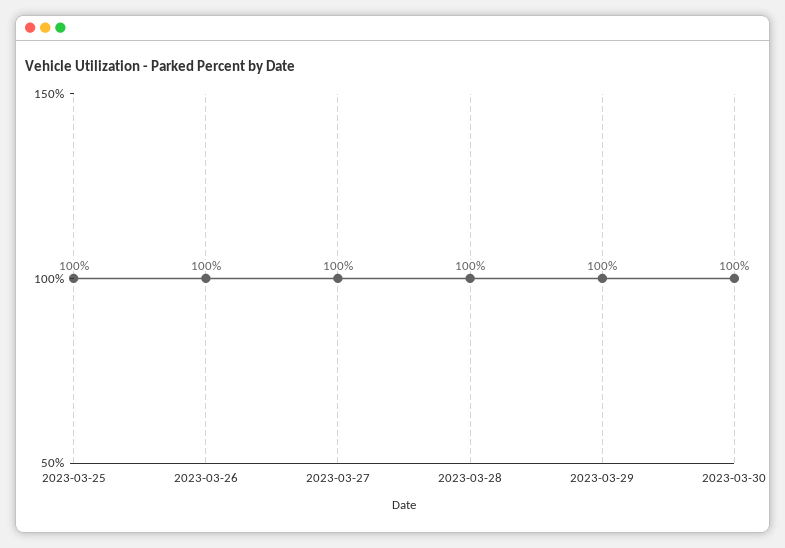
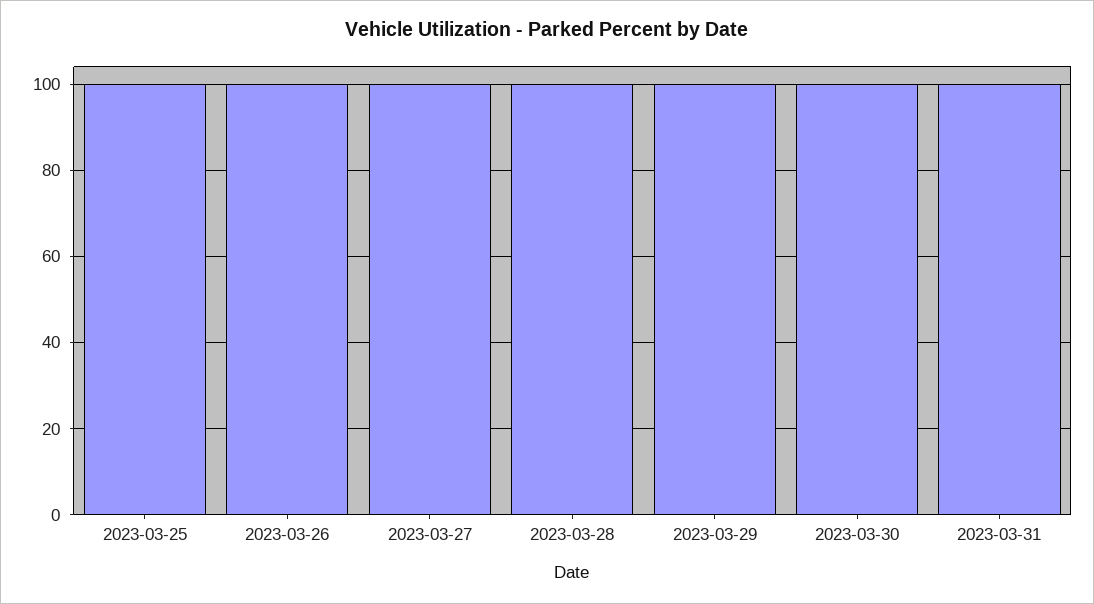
2023-03-31: none -> 100

